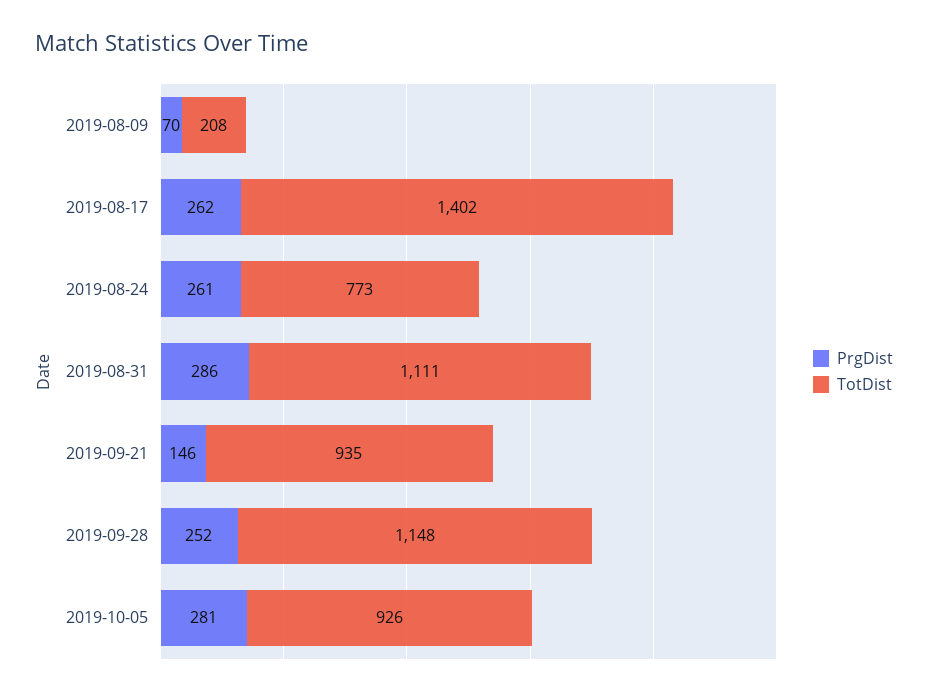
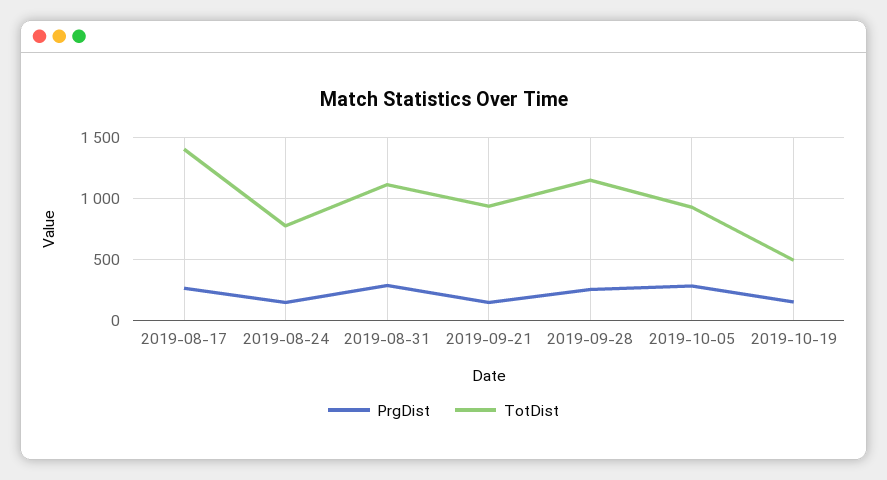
PrgDist, 2019-08-09: 70 -> none
TotDist, 2019-08-09: 208 -> none
PrgDist, 2019-08-24: 261 -> 150
PrgDist, 2019-10-19: none -> 150
TotDist, 2019-10-19: none -> 500

